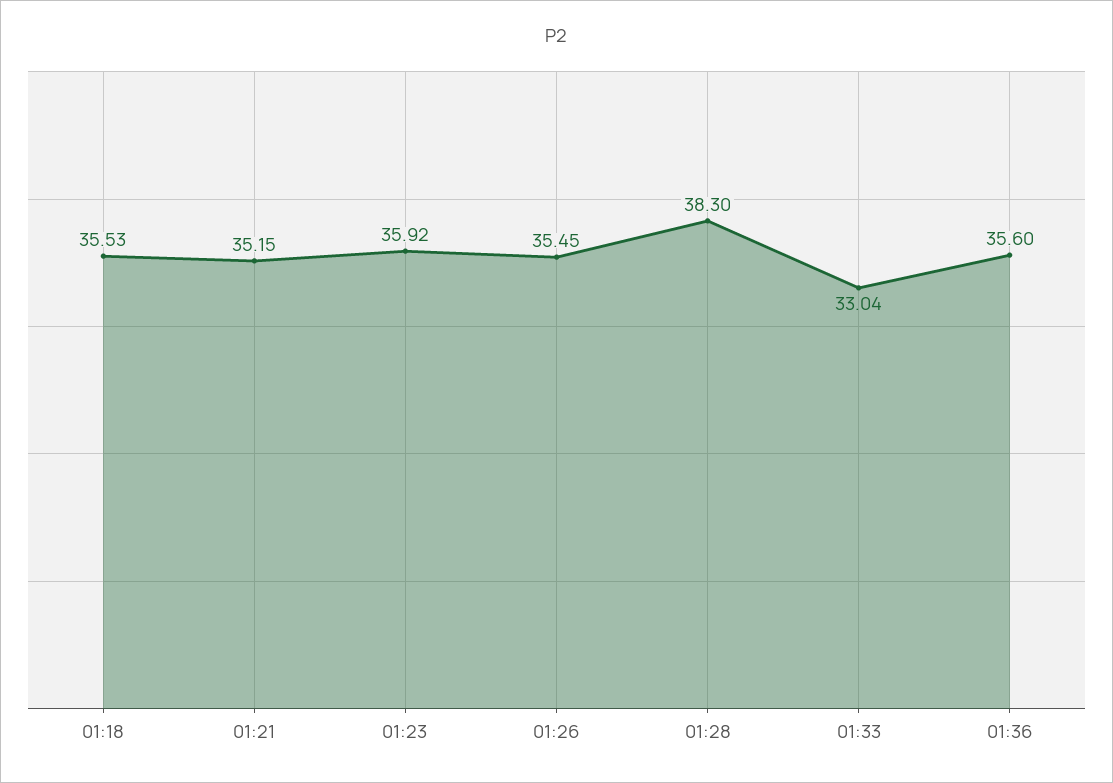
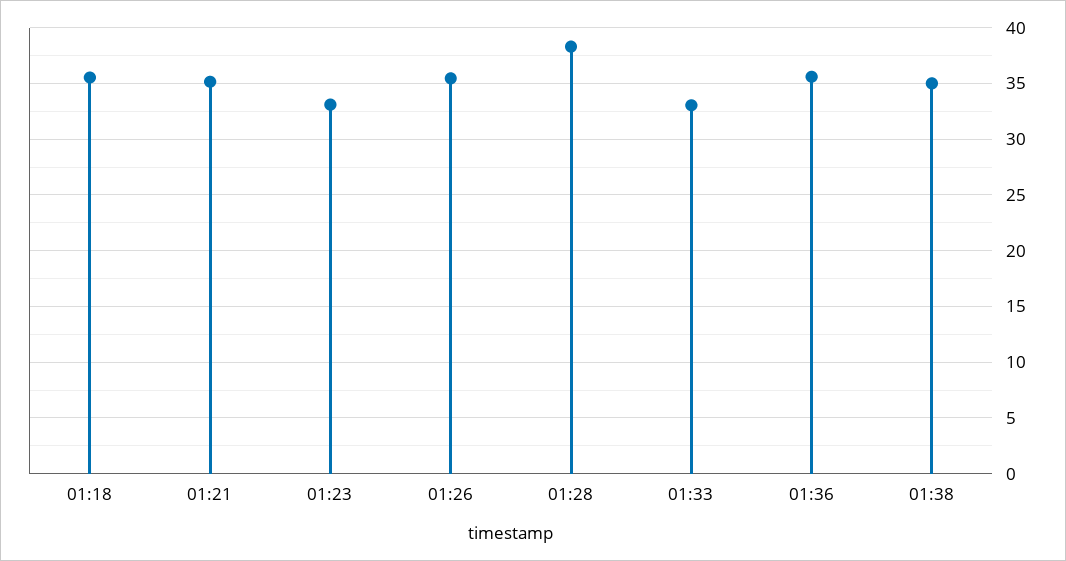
01:23: 35.92 -> 33
01:38: none -> 35

